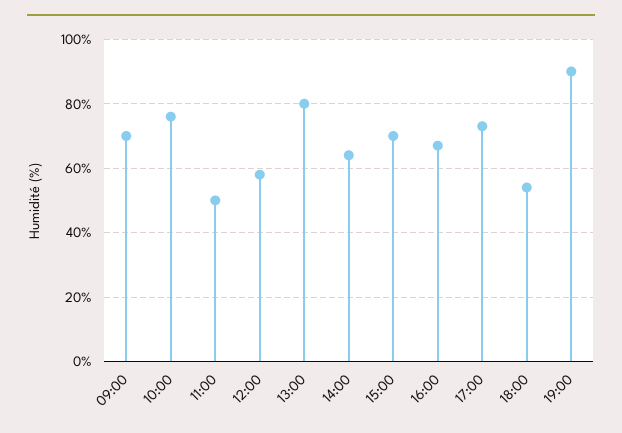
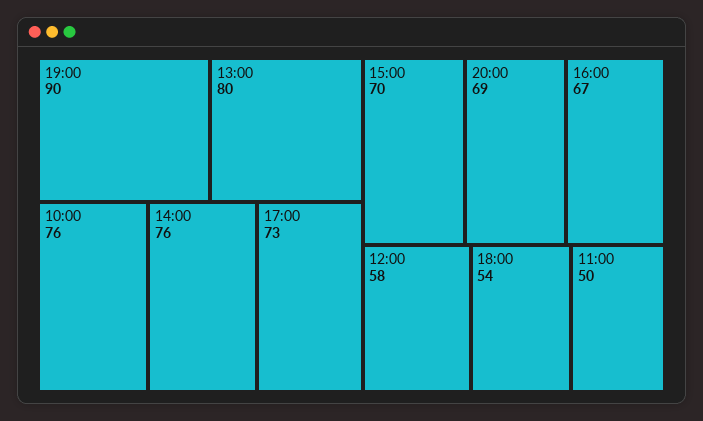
09:00: 70 -> none
14:00: 65 -> 76
20:00: none -> 69

